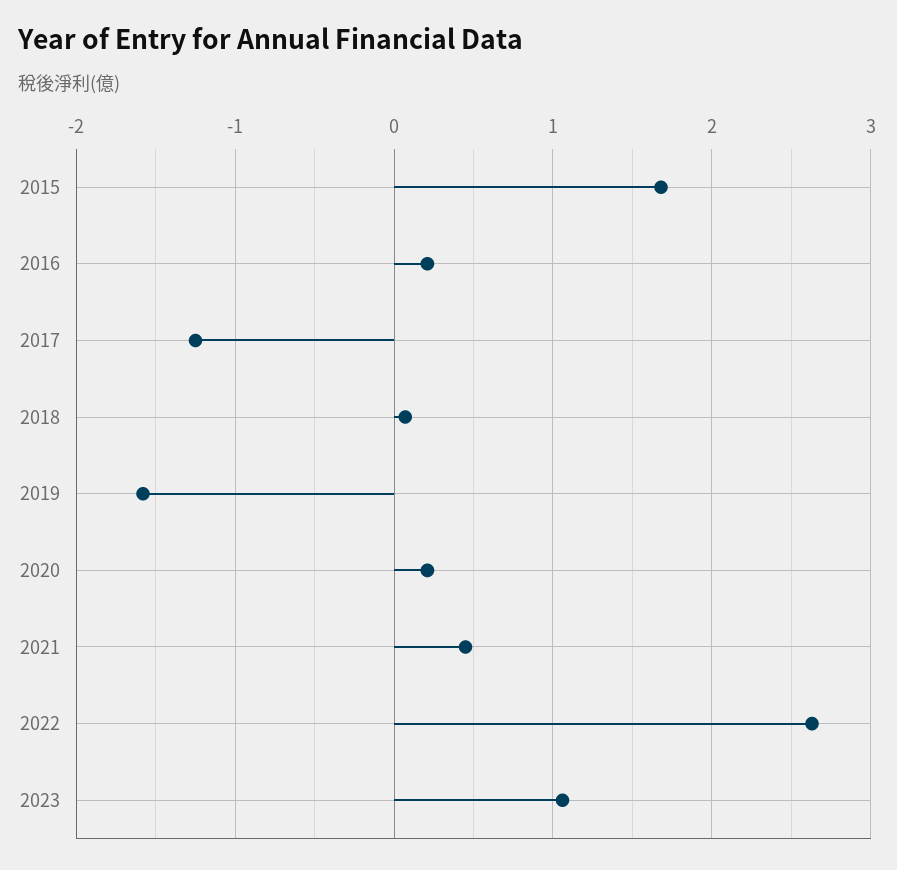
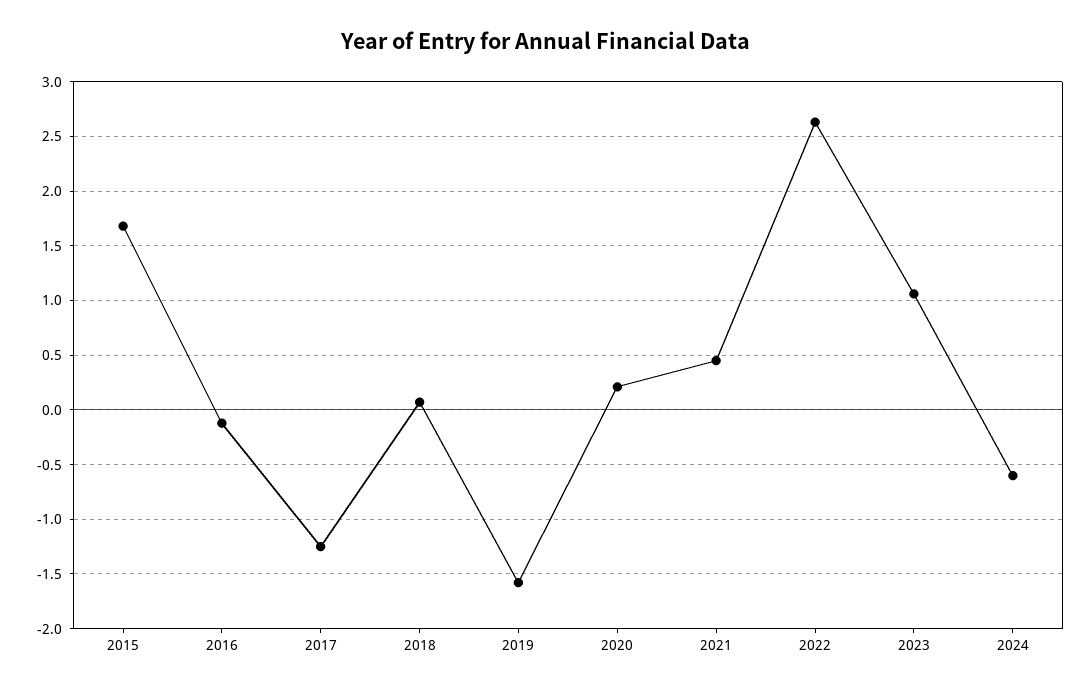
2016: 0.2 -> -0.1
2024: none -> -0.6

